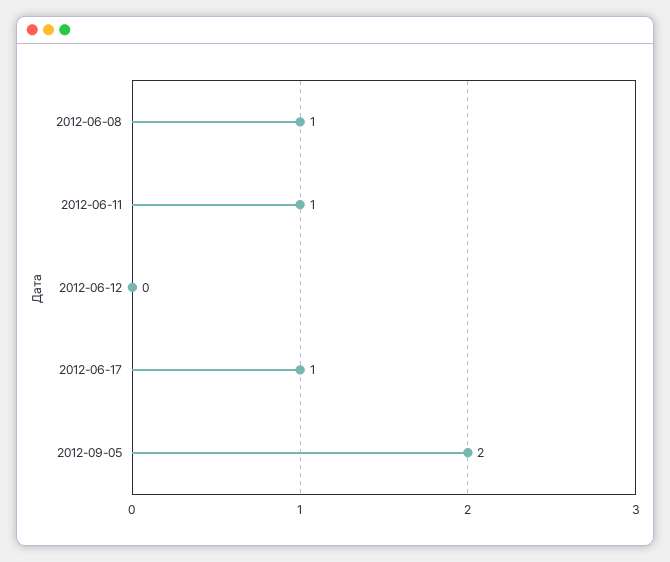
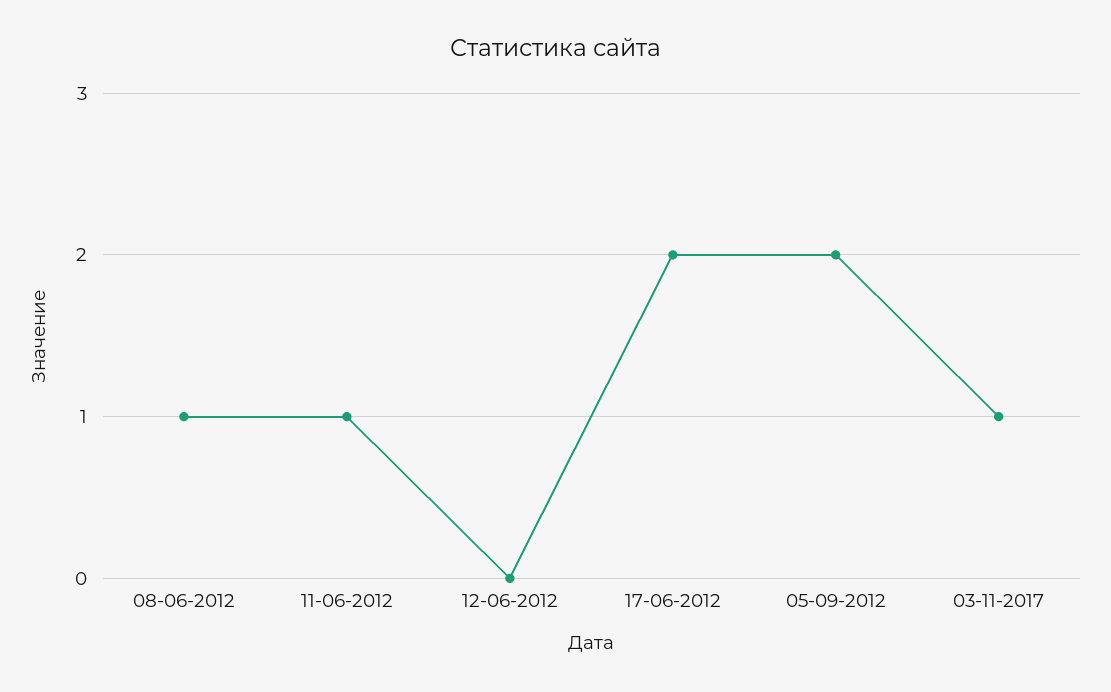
2012-06-17: 1 -> 2
03-11-2017: none -> 1

